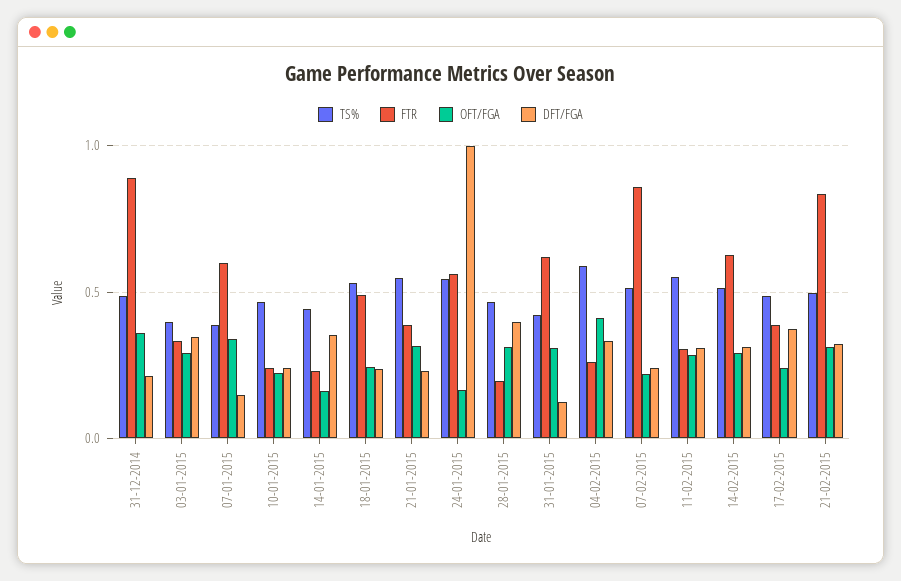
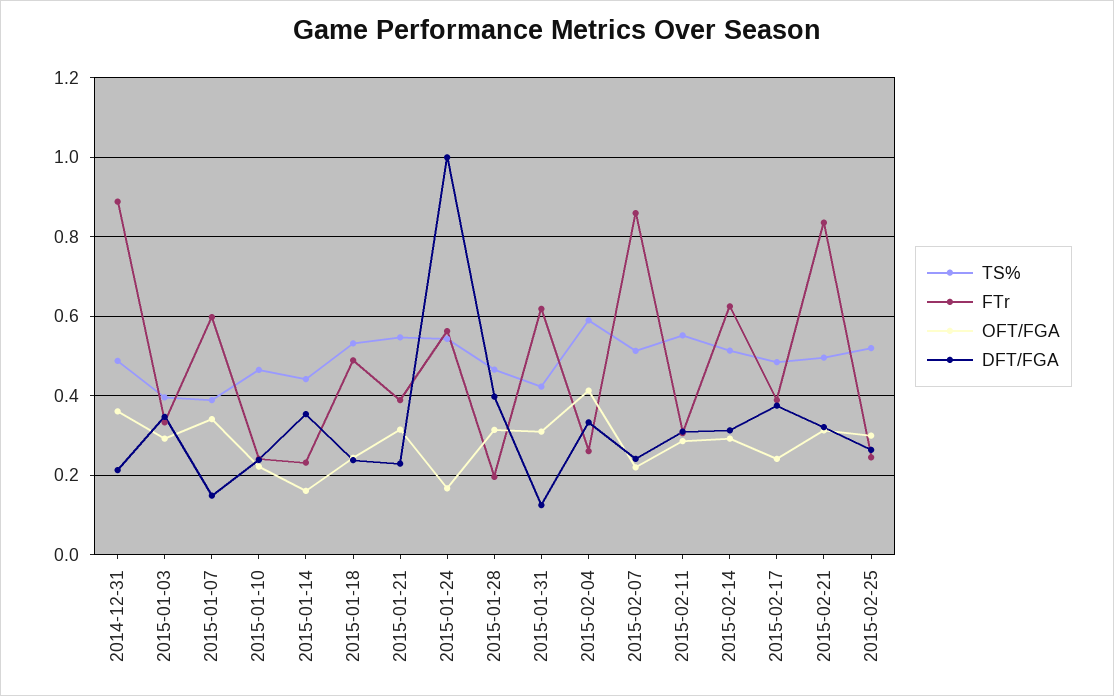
TS%, 2015-02-25: none -> 0.52
FTR, 2015-02-25: none -> 0.24
OFT/FGA, 2015-02-25: none -> 0.3
DFT/FGA, 2015-02-25: none -> 0.26

